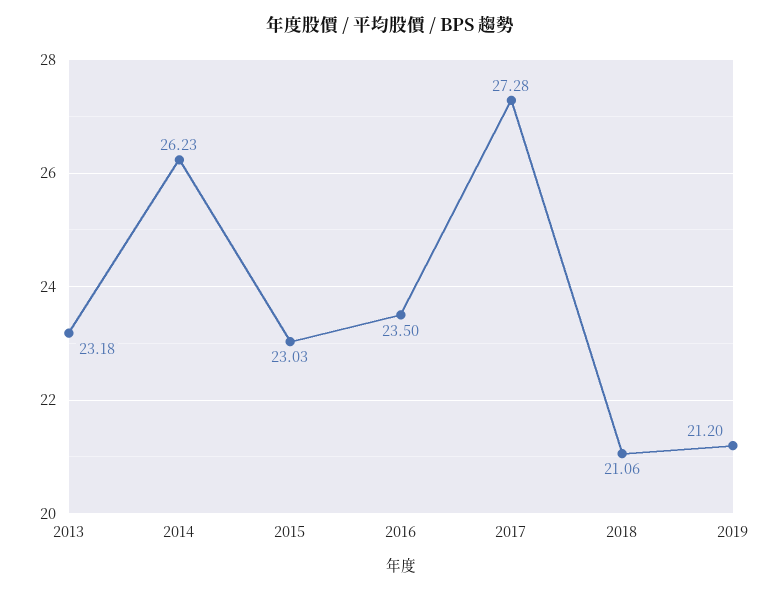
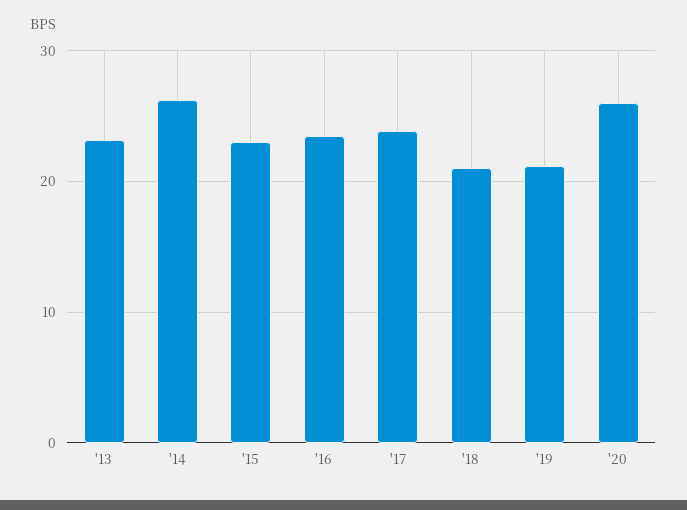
2017: 27.28 -> 24
'20: none -> 26

